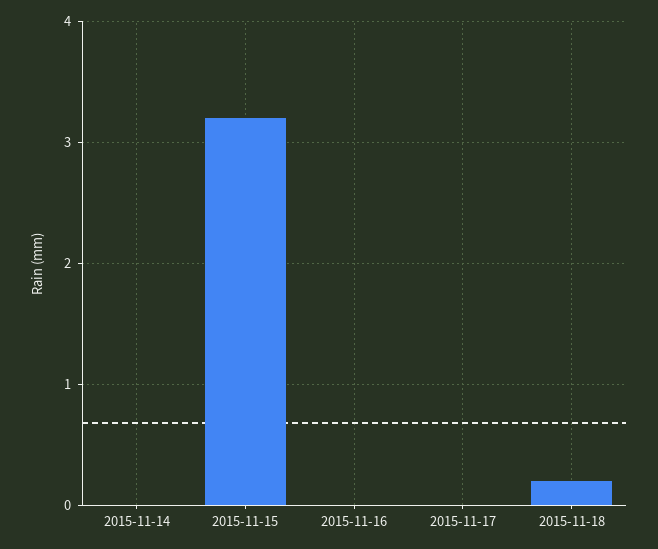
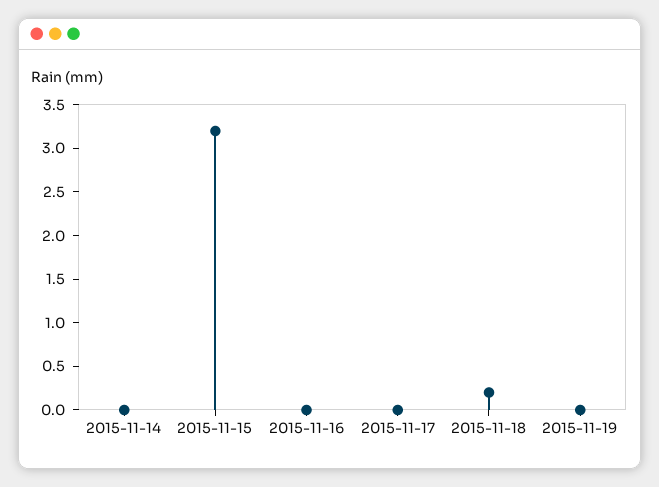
2015-11-19: none -> 0

